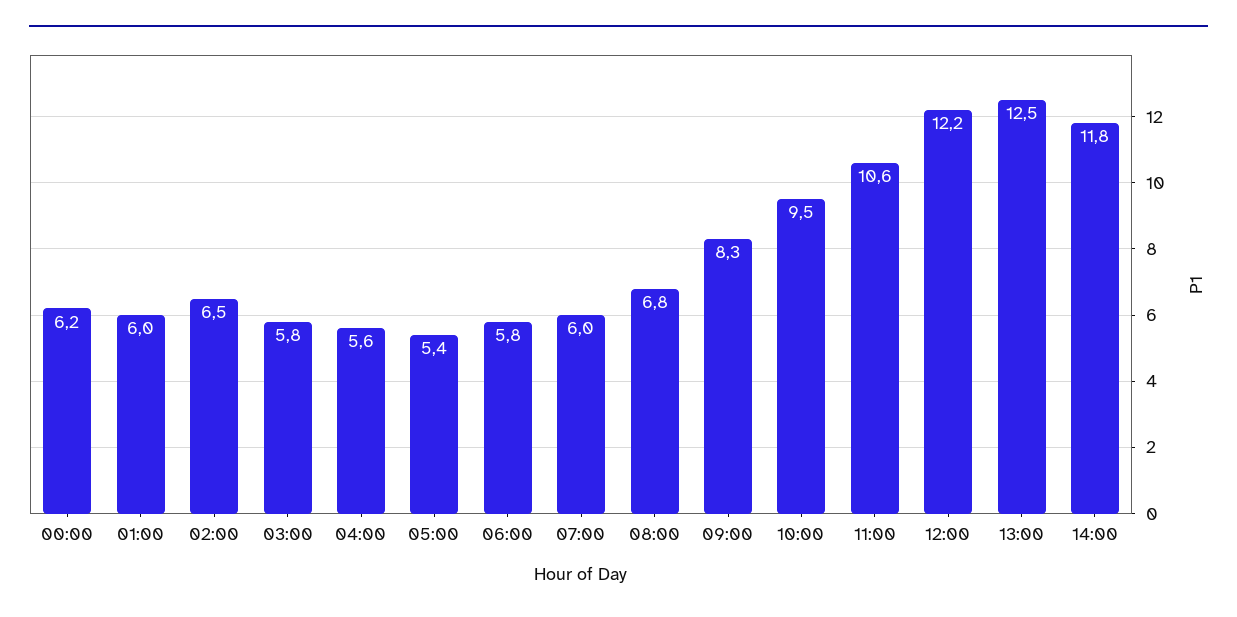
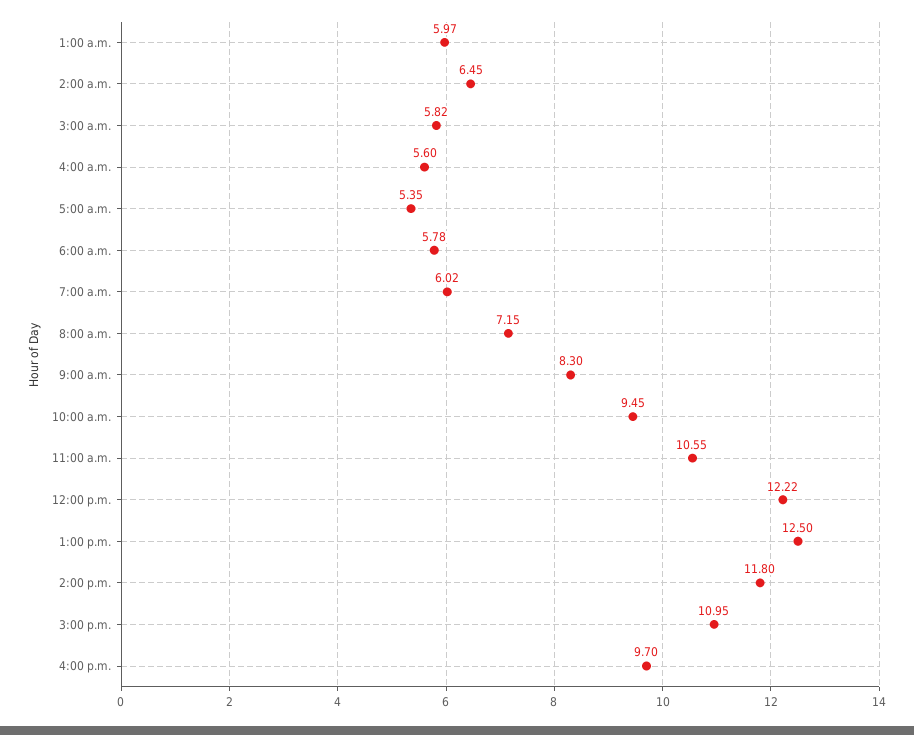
00:00: 6.2 -> none
08:00: 6.8 -> 7.15
3:00 p.m.: none -> 10.95
4:00 p.m.: none -> 9.7

